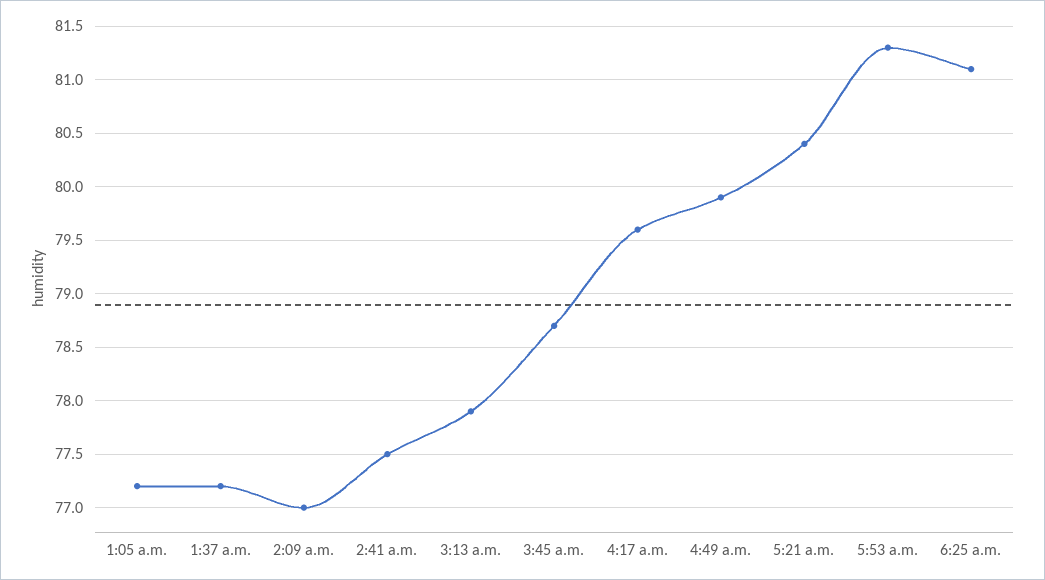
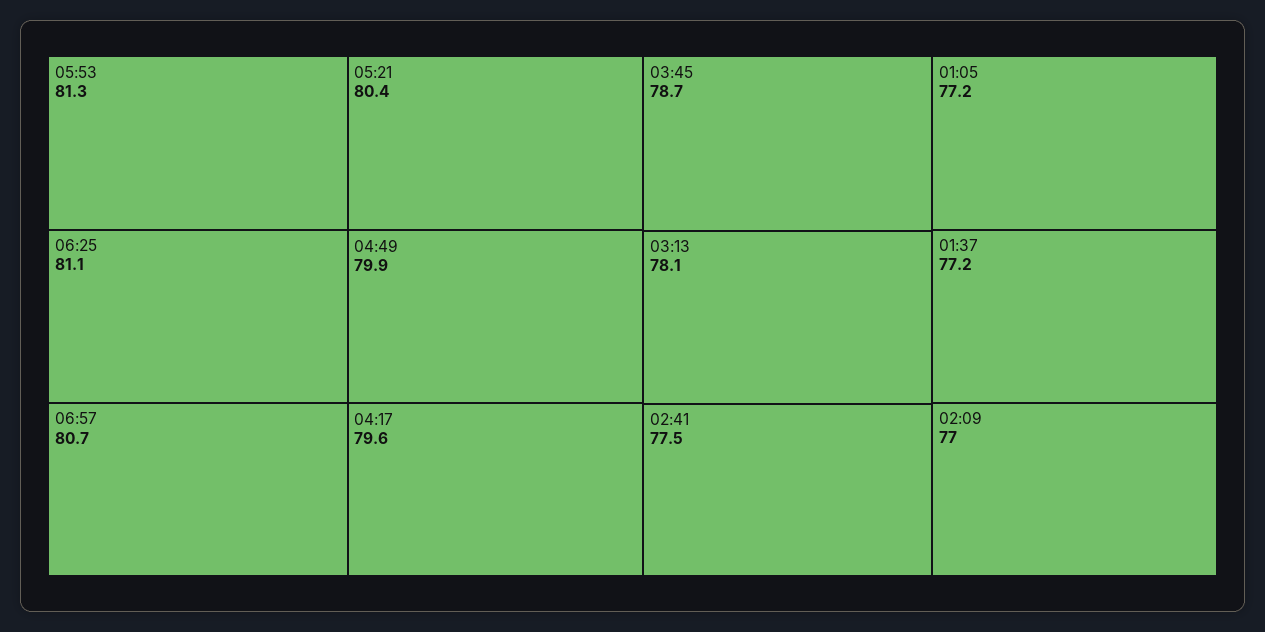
3:13 a.m.: 77.9 -> 78.1
06:57: none -> 80.7

